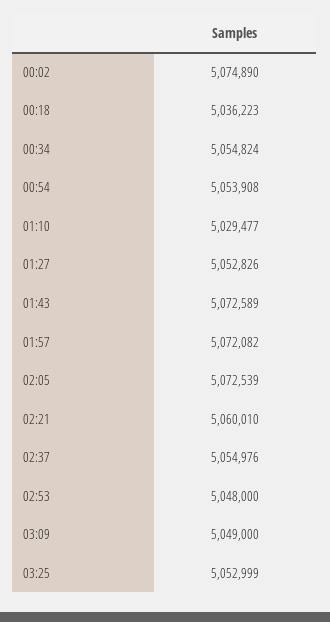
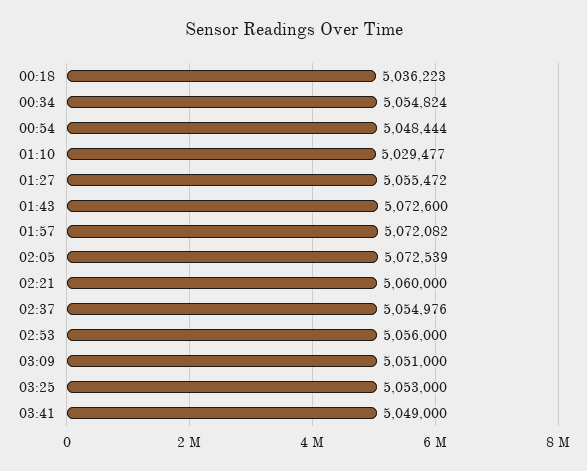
00:02: 5074890 -> none
00:54: 5053908 -> 5048444
01:27: 5052826 -> 5055472
01:43: 5072589 -> 5072600
02:21: 5060010 -> 5060000
02:53: 5048000 -> 5056000
03:09: 5049000 -> 5051000
03:25: 5052999 -> 5053000
03:41: none -> 5049000

